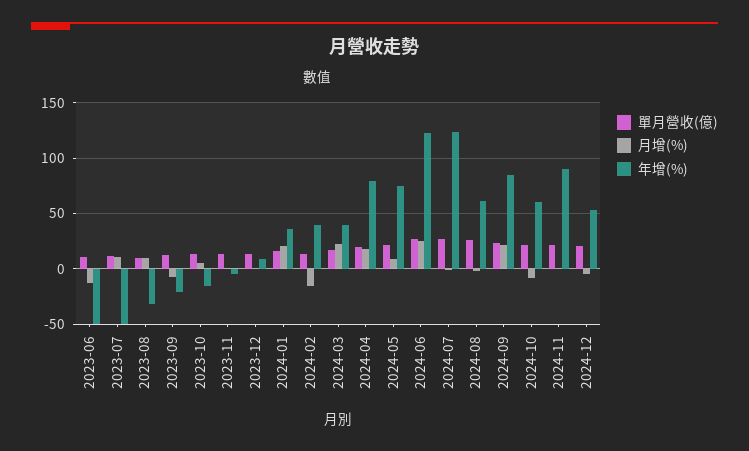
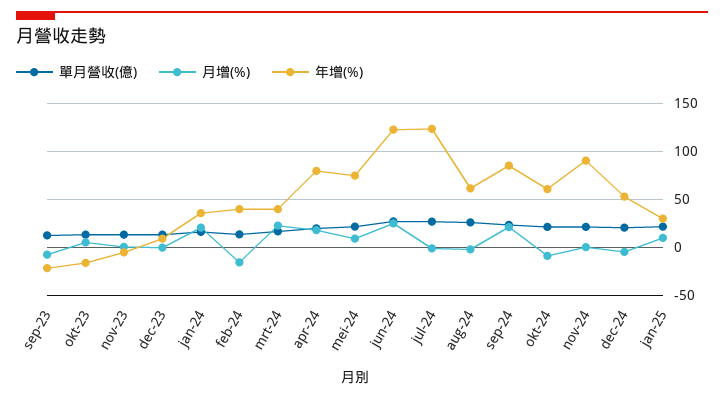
單月營收(億), 2023-06: 10 -> none
月增(%), 2023-06: -10 -> none
年增(%), 2023-06: -50 -> none
單月營收(億), 2023-07: 10 -> none
月增(%), 2023-07: 10 -> none
年增(%), 2023-07: -50 -> none
單月營收(億), 2023-08: 10 -> none
月增(%), 2023-08: 10 -> none
年增(%), 2023-08: -30 -> none
單月營收(億), jan-25: none -> 20
月增(%), jan-25: none -> 10
年增(%), jan-25: none -> 30

